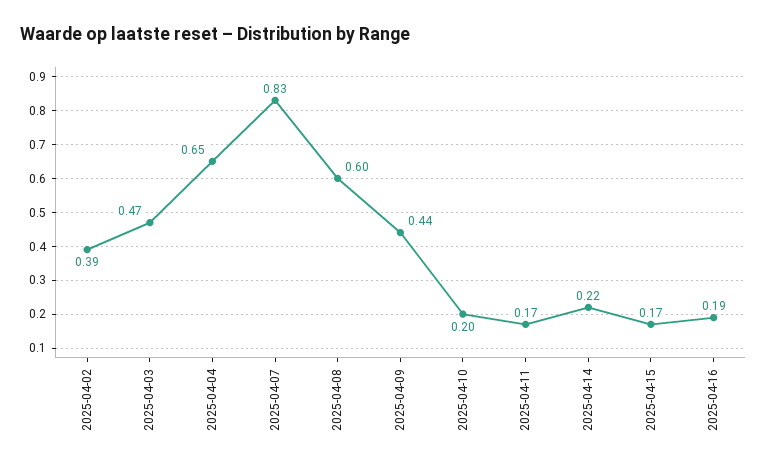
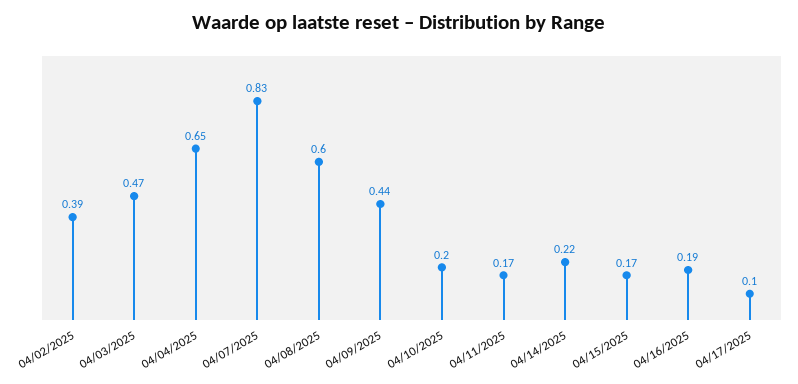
04/17/2025: none -> 0.1

